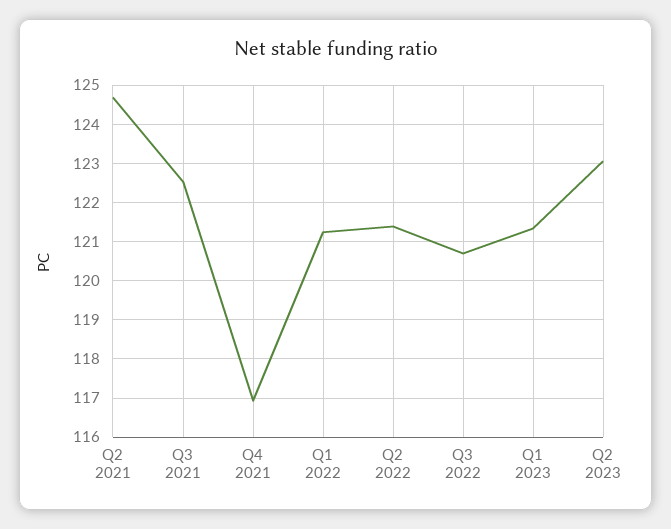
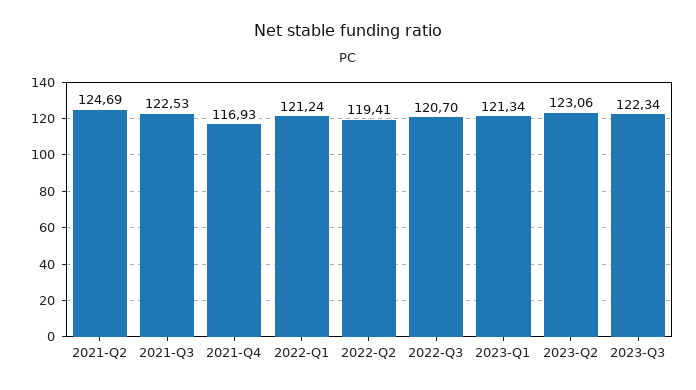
Q2 2022: 121.4 -> 119.41
2023-Q3: none -> 122.34

